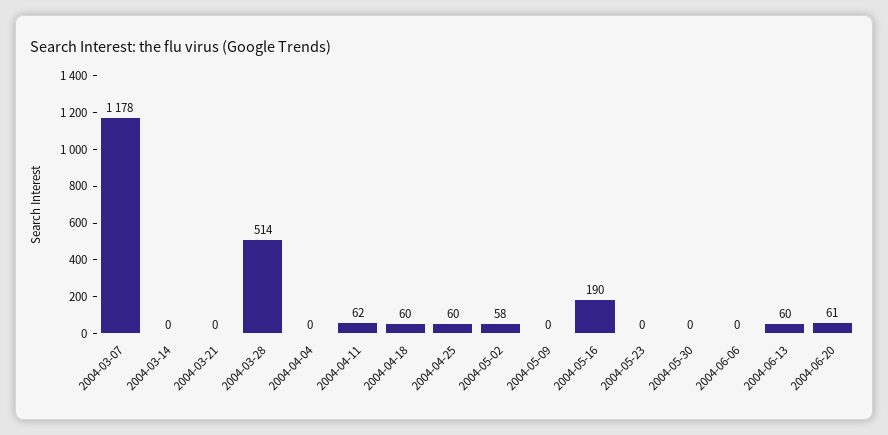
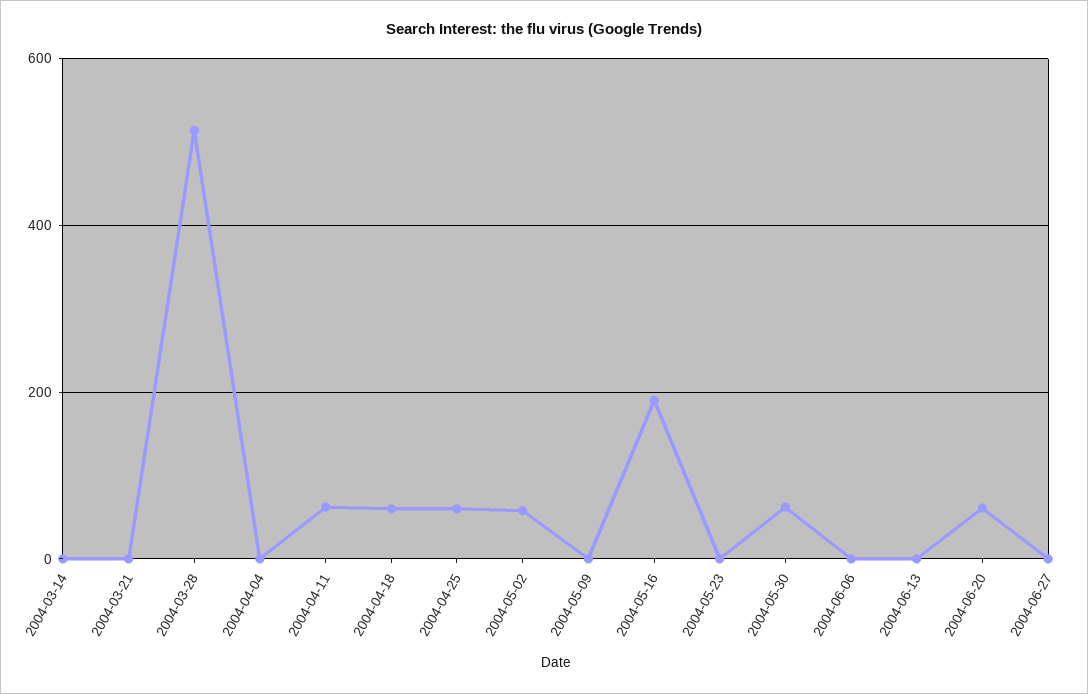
2004-03-07: 1178 -> none
2004-05-30: 0 -> 60
2004-06-13: 60 -> 0
2004-06-27: none -> 0

